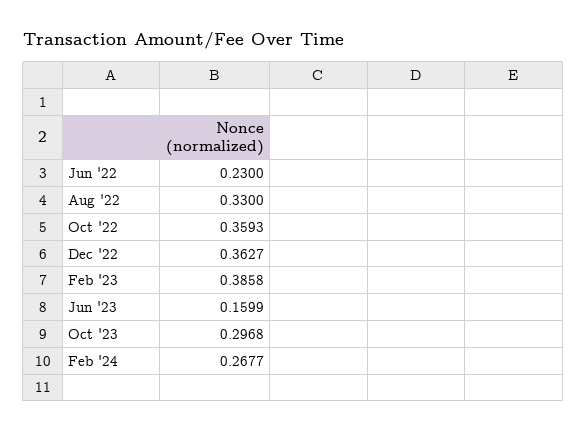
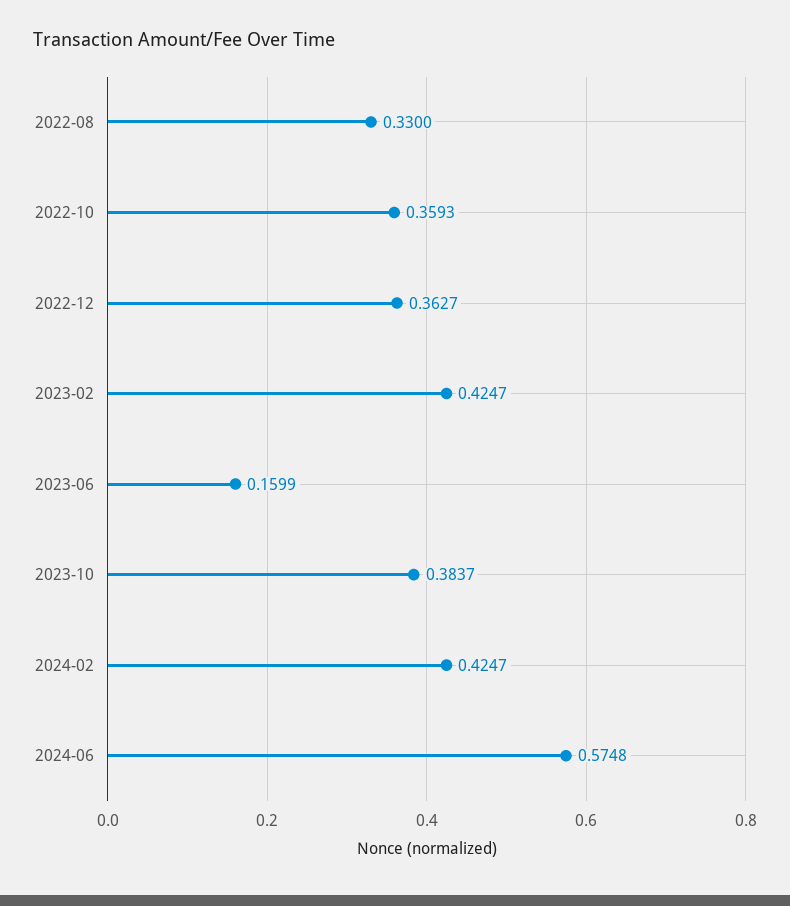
Jun '22: 0.23 -> none
Feb '23: 0.3858 -> 0.4247
Oct '23: 0.2968 -> 0.3837
Feb '24: 0.2677 -> 0.4247
2024-06: none -> 0.5748

